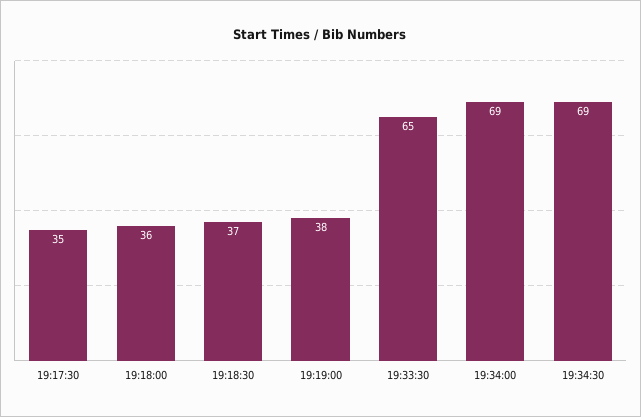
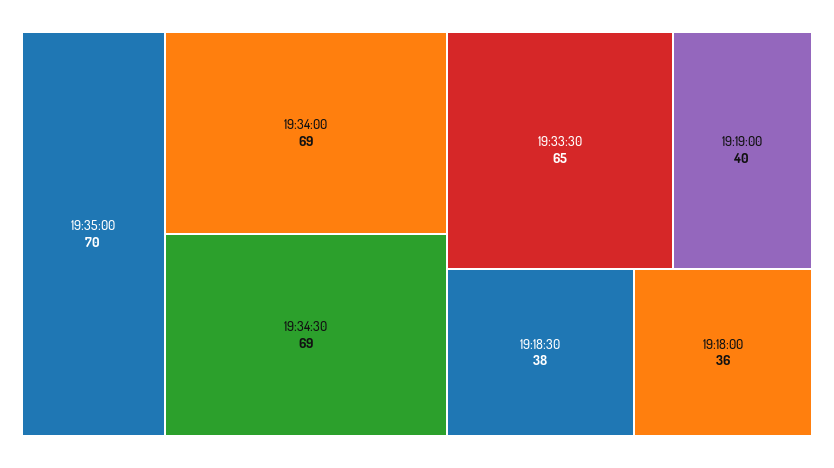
19:17:30: 35 -> none
19:18:30: 37 -> 38
19:19:00: 38 -> 40
19:35:00: none -> 70

